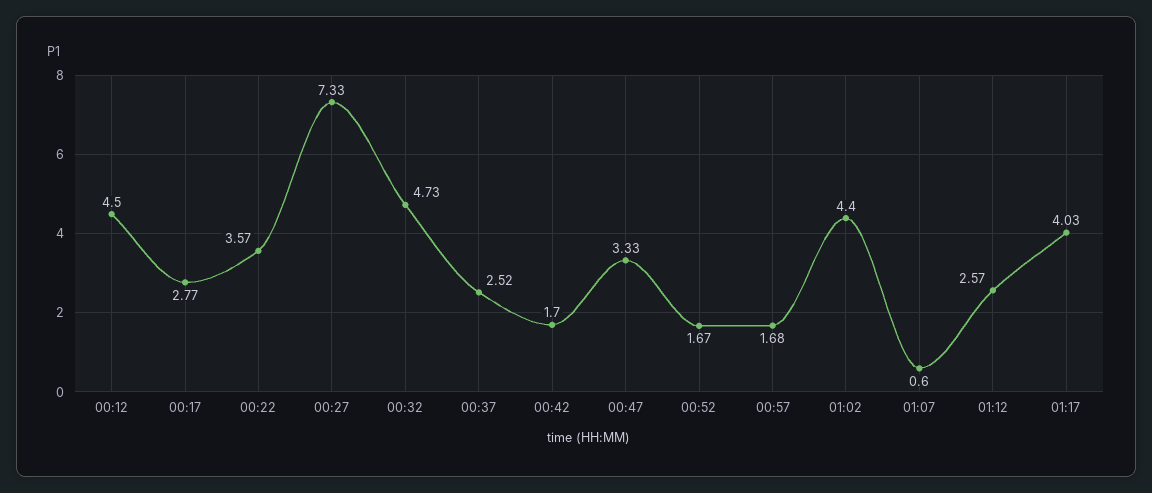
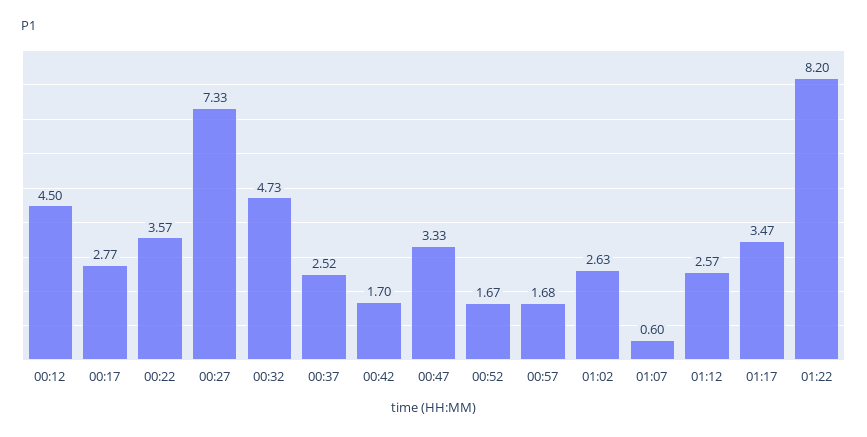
01:02: 4.4 -> 2.63
01:17: 4.03 -> 3.47
01:22: none -> 8.2

